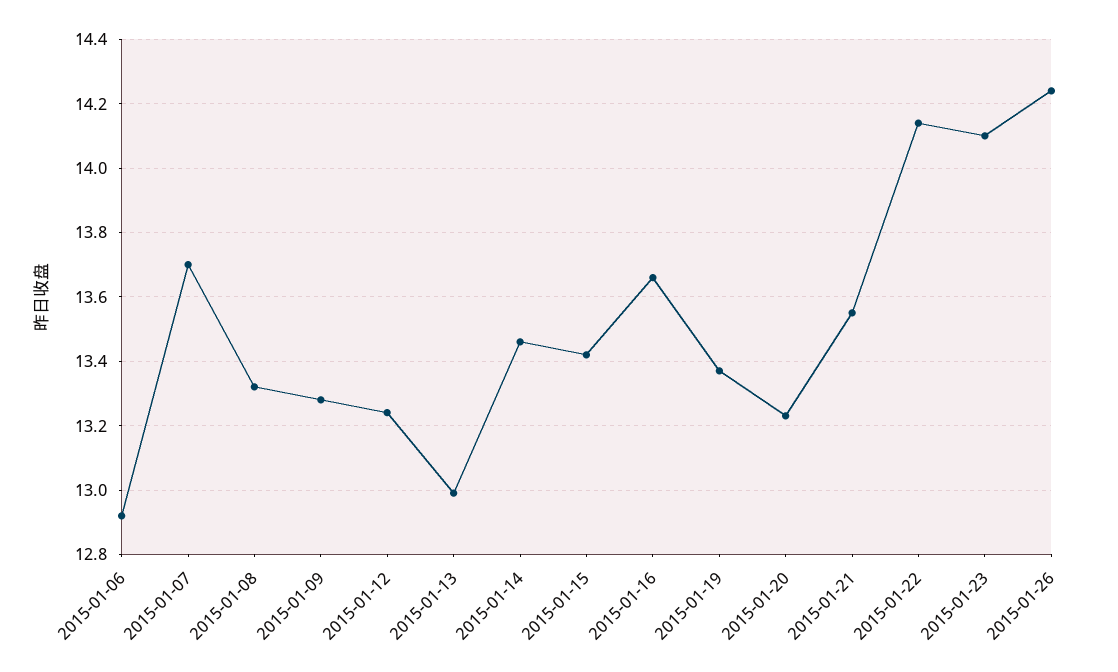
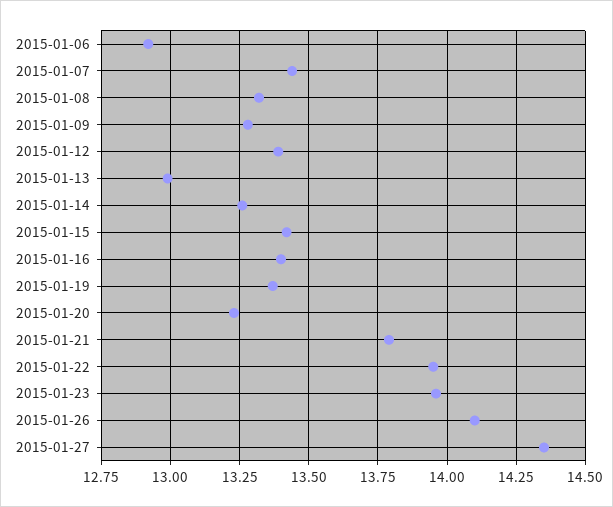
2015-01-07: 13.7 -> 13.45
2015-01-12: 13.25 -> 13.4
2015-01-14: 13.45 -> 13.25
2015-01-16: 13.65 -> 13.4
2015-01-21: 13.55 -> 13.8
2015-01-22: 14.15 -> 13.95
2015-01-23: 14.1 -> 13.95
2015-01-26: 14.25 -> 14.1
2015-01-27: none -> 14.35

